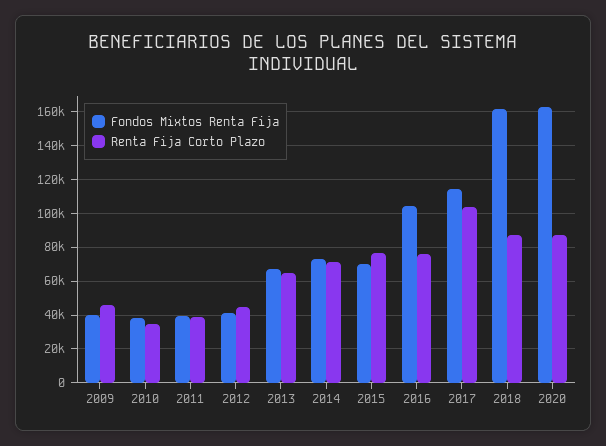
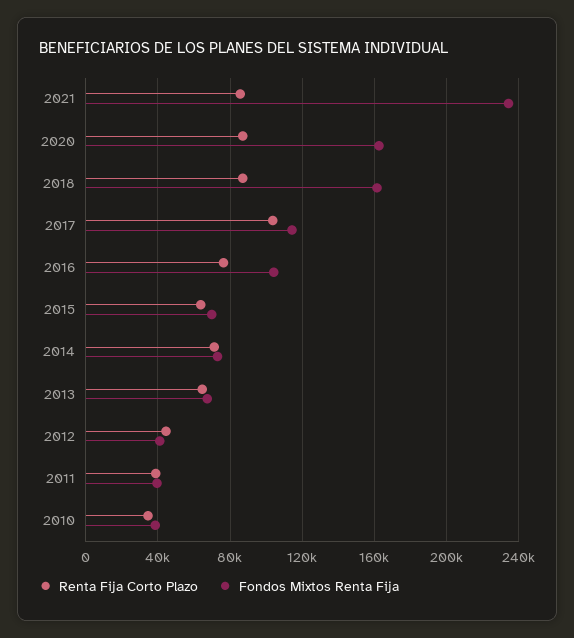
Fondos Mixtos Renta Fija, 2009: 40000 -> none
Renta Fija Corto Plazo, 2009: 45000 -> none
Renta Fija Corto Plazo, 2015: 75000 -> 65000
Renta Fija Corto Plazo, 2021: none -> 85000
Fondos Mixtos Renta Fija, 2021: none -> 235000

